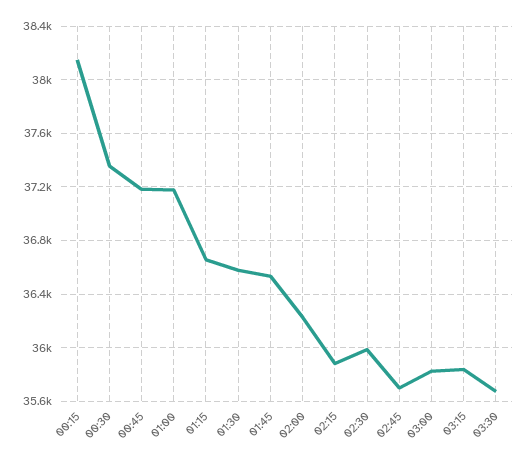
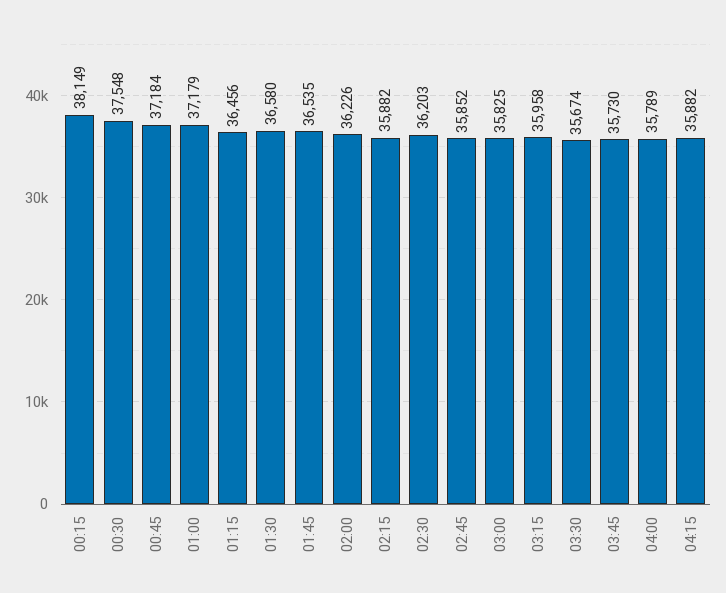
00:30: 37350 -> 37548
01:15: 36650 -> 36456
02:30: 36000 -> 36203
02:45: 35700 -> 35852
03:15: 35850 -> 35958
03:45: none -> 35730
04:00: none -> 35789
04:15: none -> 35882

